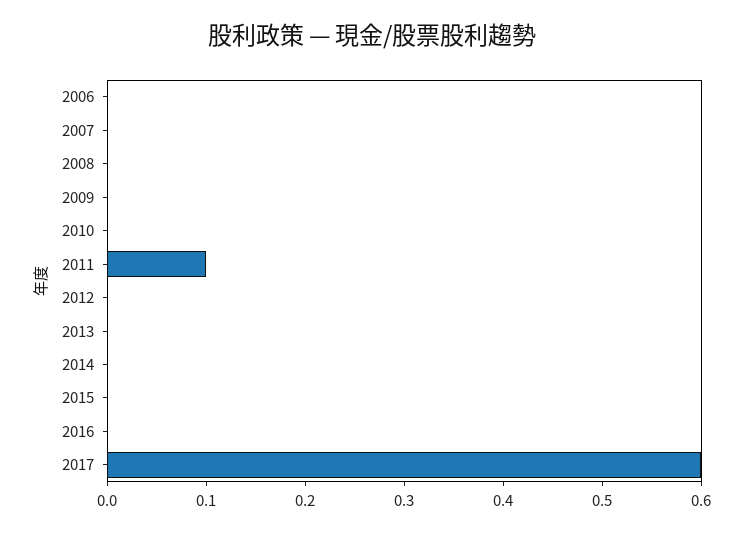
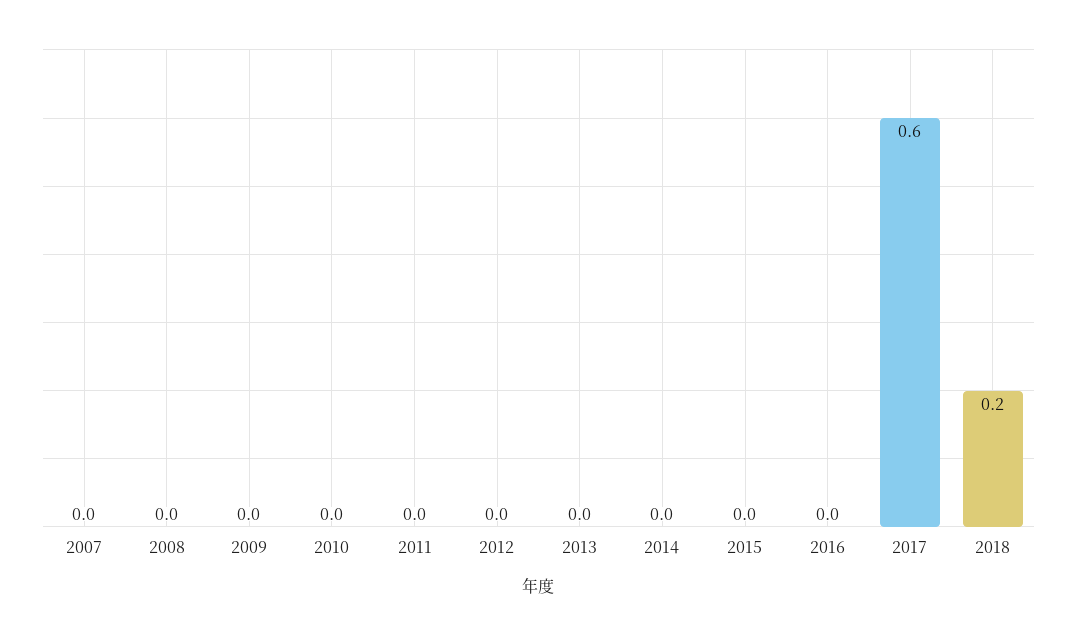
2006: 0 -> none
2011: 0.1 -> 0
2018: none -> 0.2

